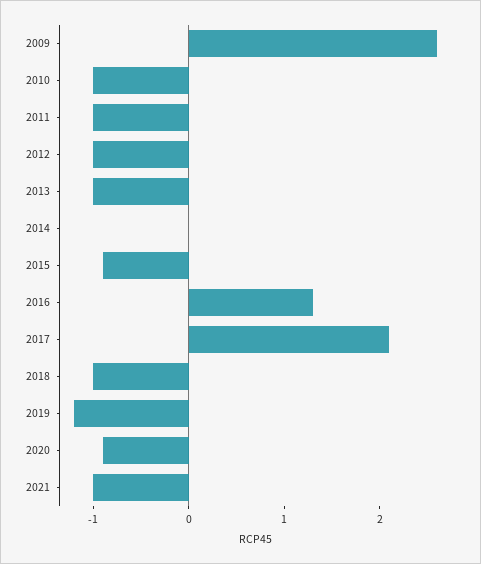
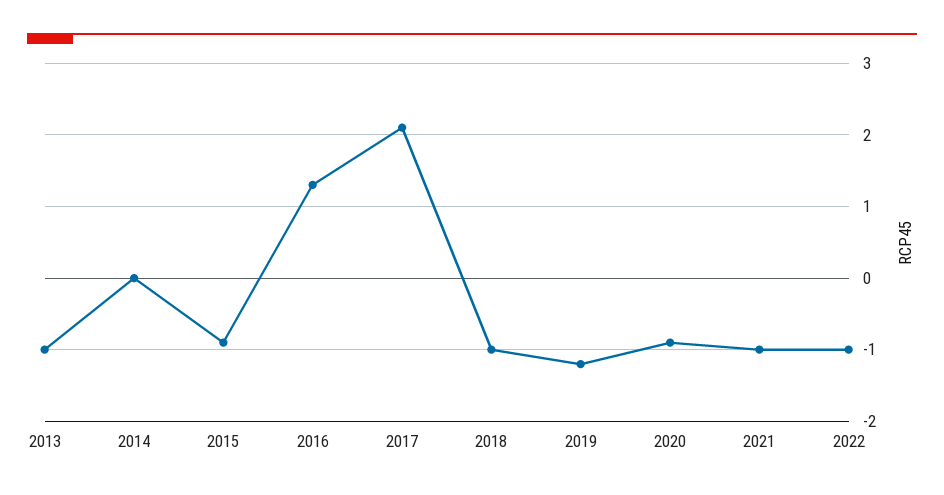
2009: 2.6 -> none
2010: -1 -> none
2011: -1 -> none
2012: -1 -> none
2022: none -> -1

